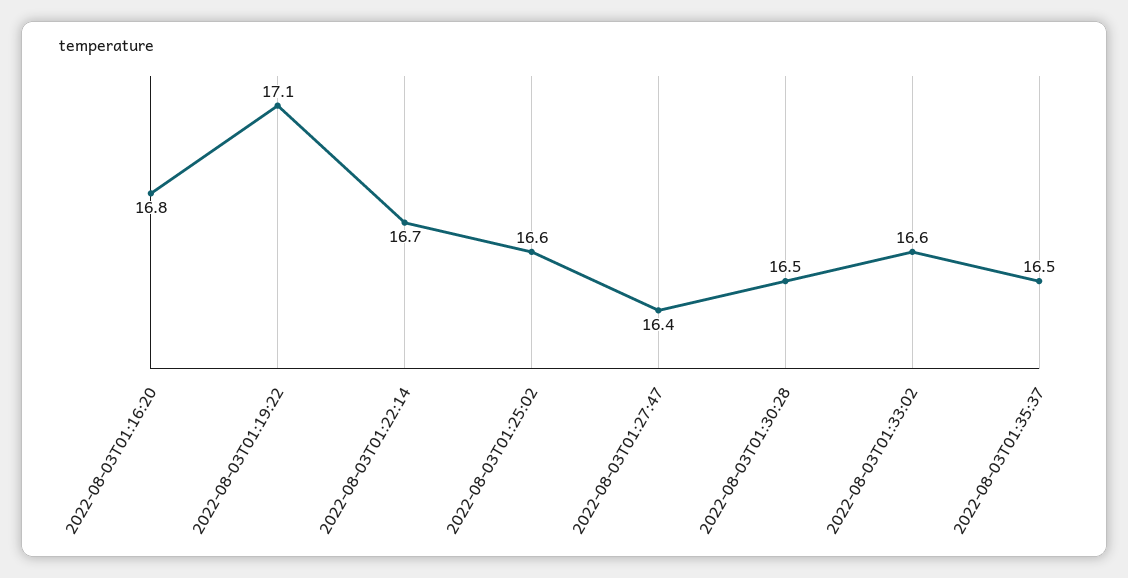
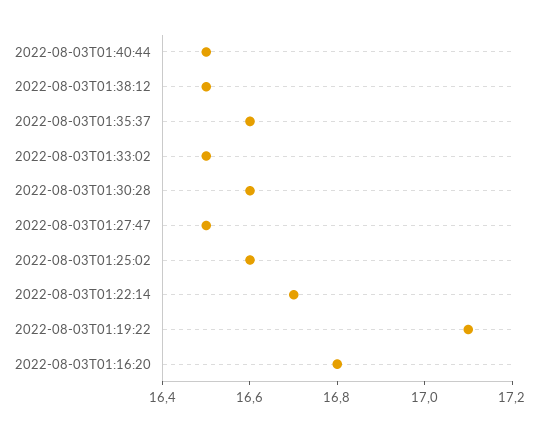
2022-08-03T01:27:47: 16.4 -> 16.5
2022-08-03T01:30:28: 16.5 -> 16.6
2022-08-03T01:33:02: 16.6 -> 16.5
2022-08-03T01:35:37: 16.5 -> 16.6
2022-08-03T01:40:44: none -> 16.5
2022-08-03T01:38:12: none -> 16.5

